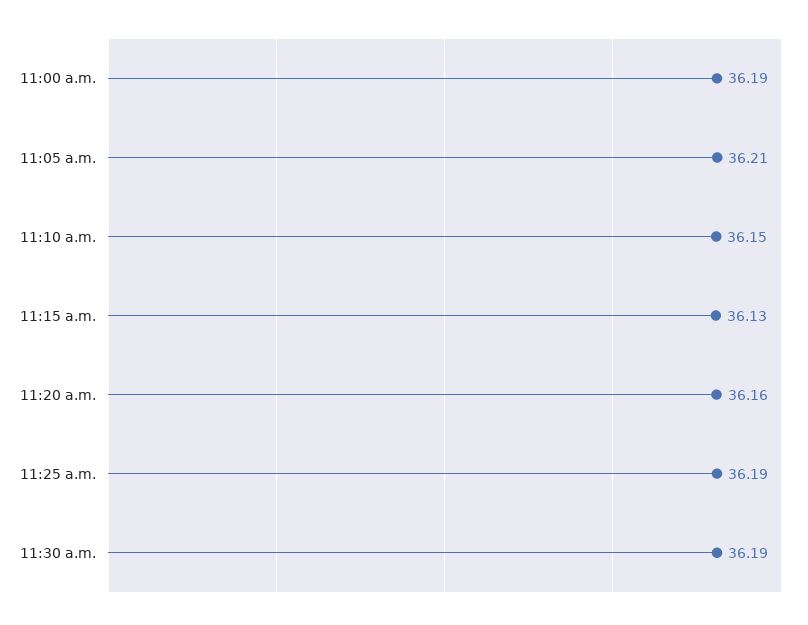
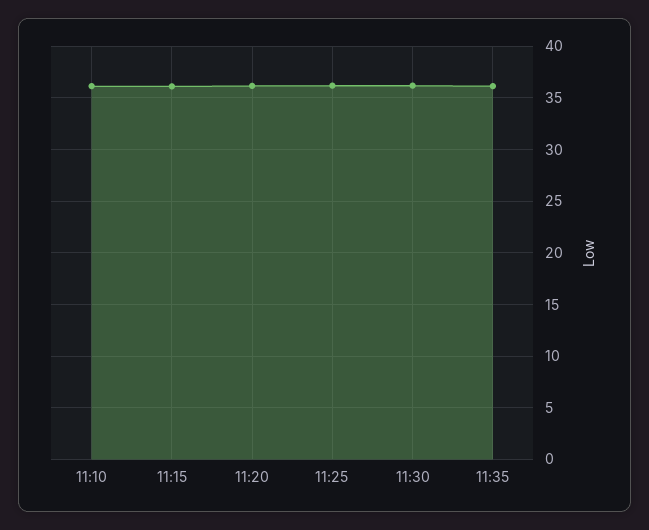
11:00 a.m.: 36.19 -> none
11:05 a.m.: 36.21 -> none
11:35: none -> 36

